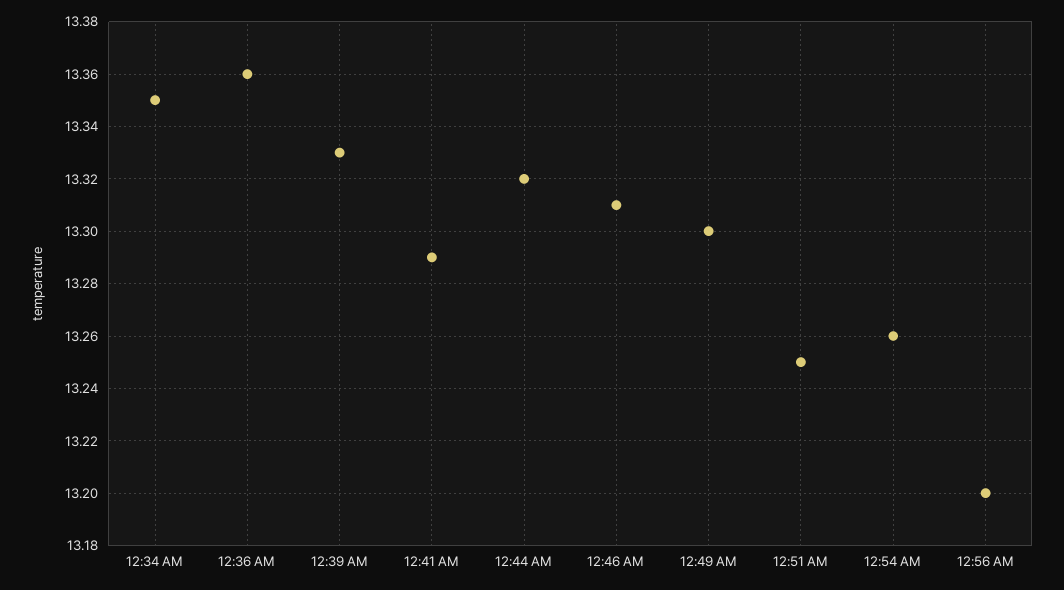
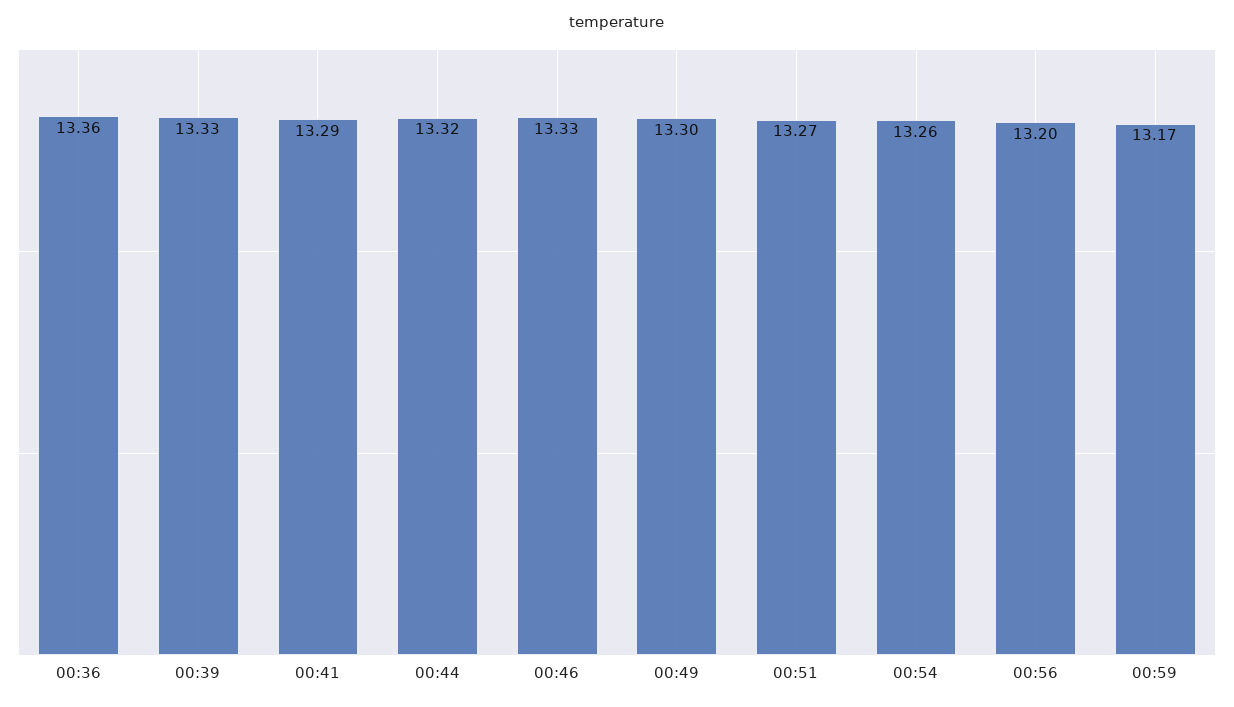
12:34 AM: 13.35 -> none
12:46 AM: 13.31 -> 13.33
12:51 AM: 13.25 -> 13.27
00:59: none -> 13.17

